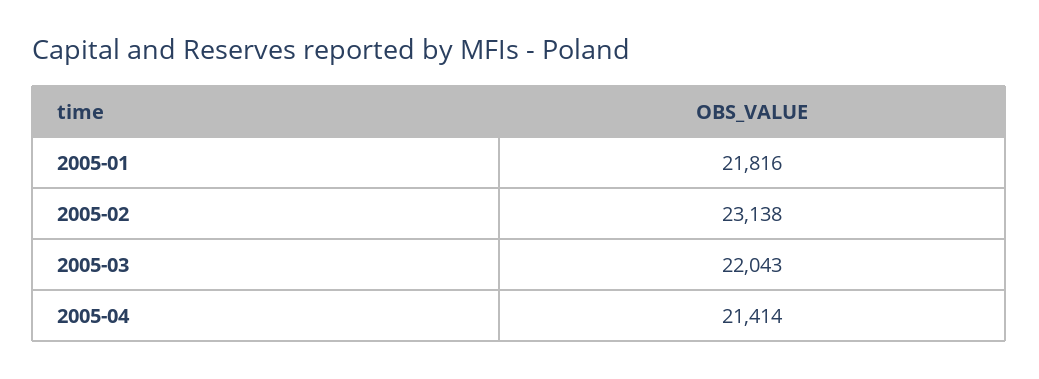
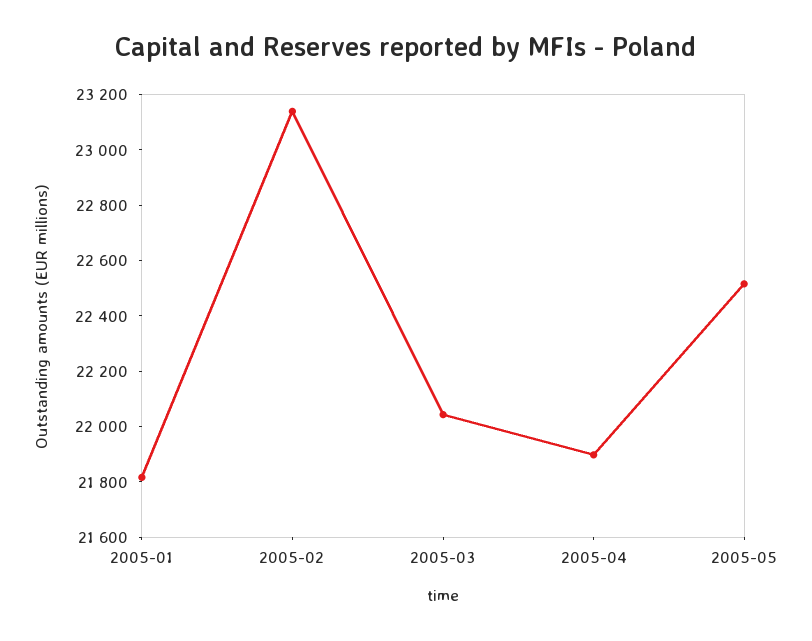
2005-04: 21414 -> 21900
2005-05: none -> 22500

